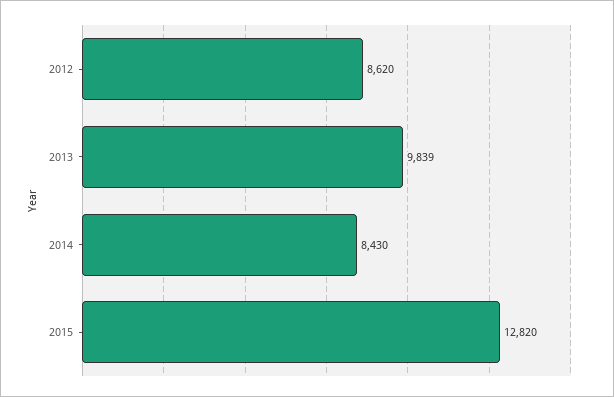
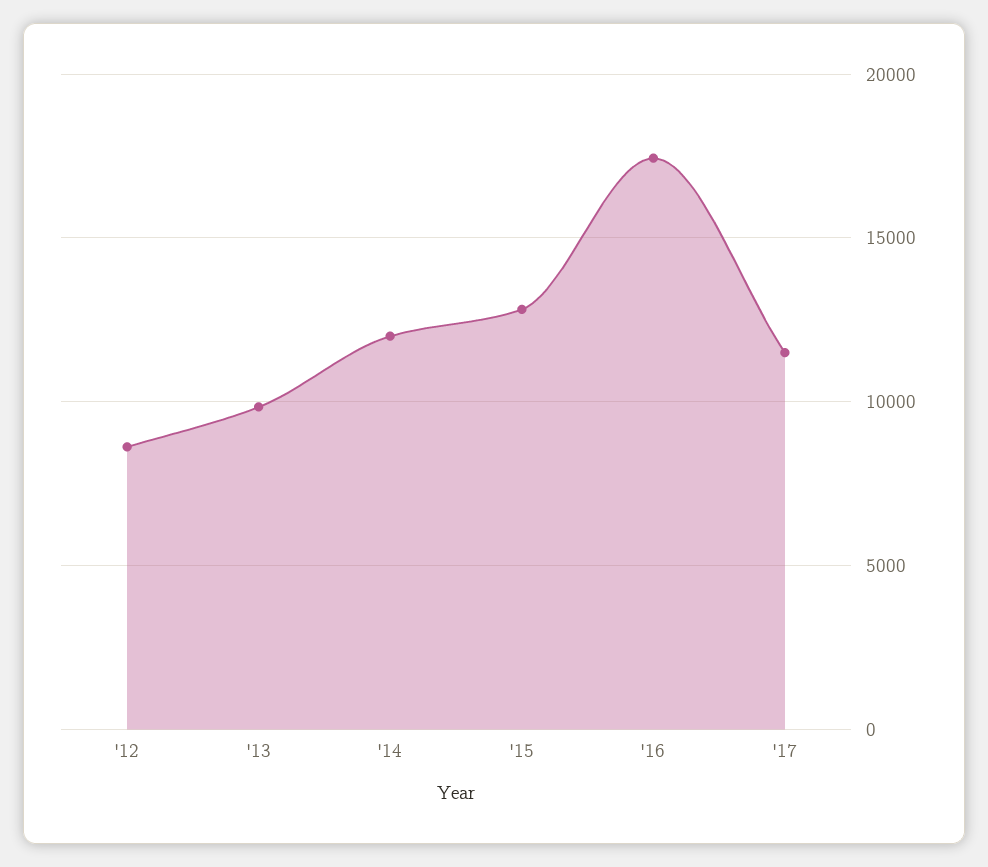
2014: 8430 -> 12000
'16: none -> 17500
'17: none -> 11500

